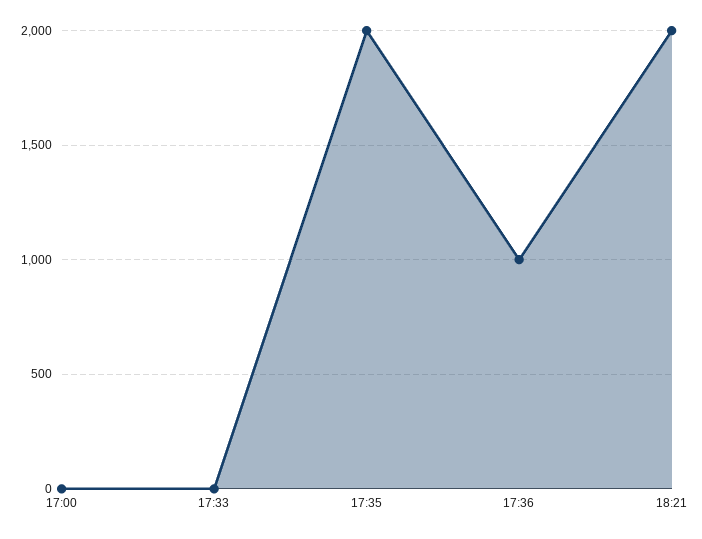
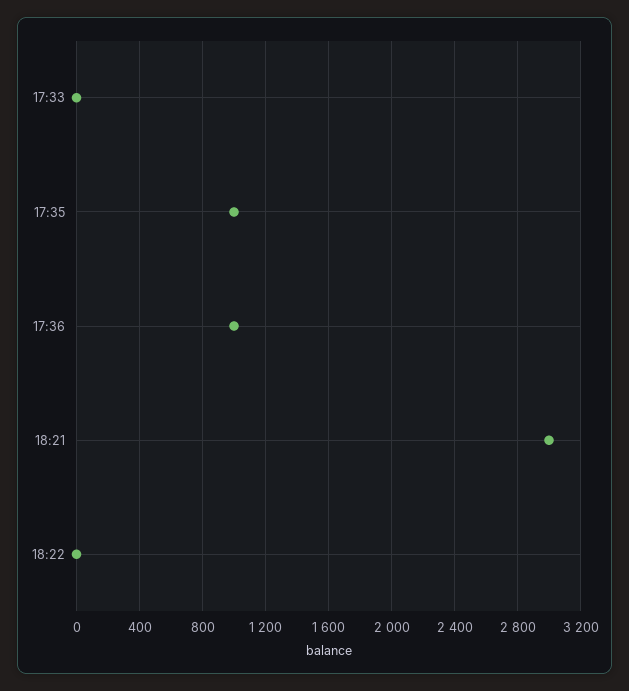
17:00: 0 -> none
17:35: 2000 -> 1000
18:21: 2000 -> 3000
18:22: none -> 0

